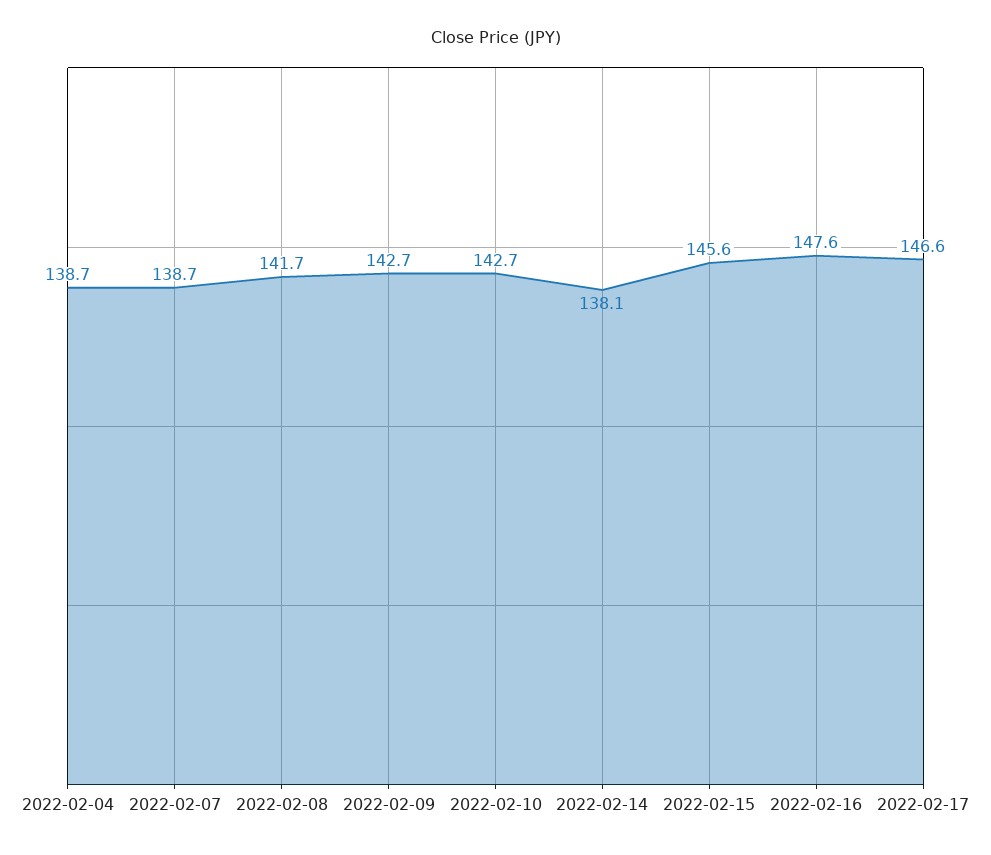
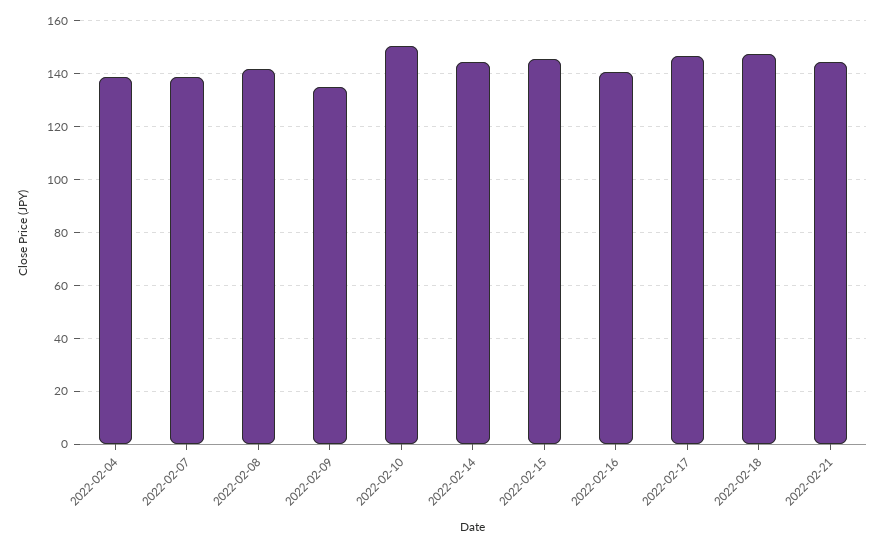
2022-02-09: 142.7 -> 135
2022-02-10: 142.7 -> 150
2022-02-14: 138.1 -> 145
2022-02-16: 147.6 -> 140
2022-02-18: none -> 147.5
2022-02-21: none -> 145

